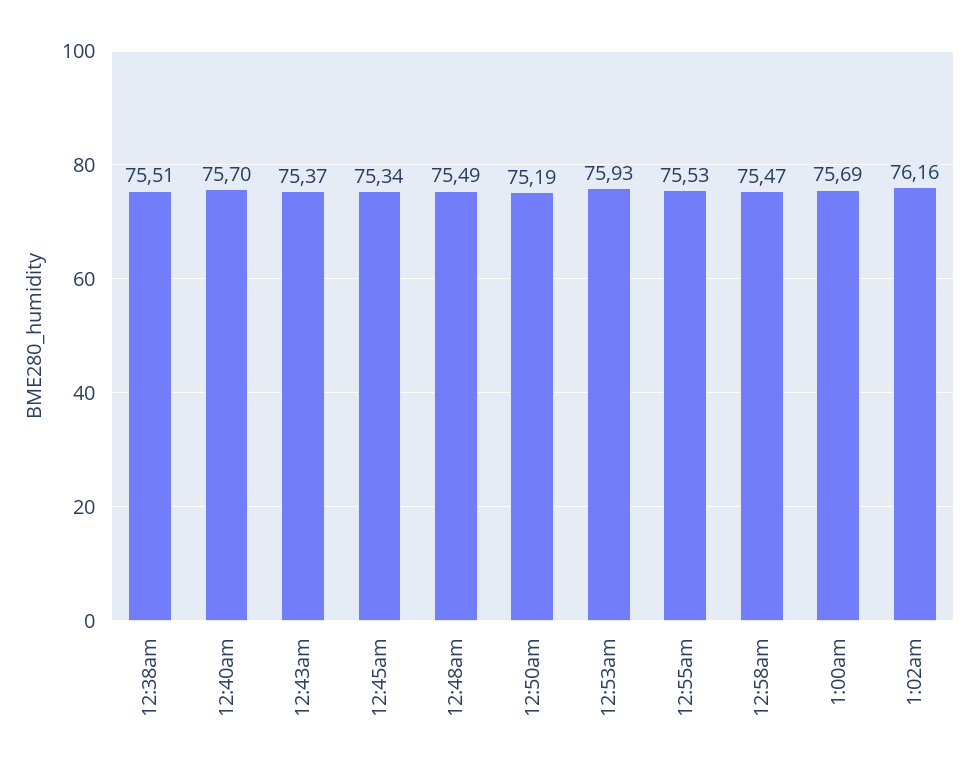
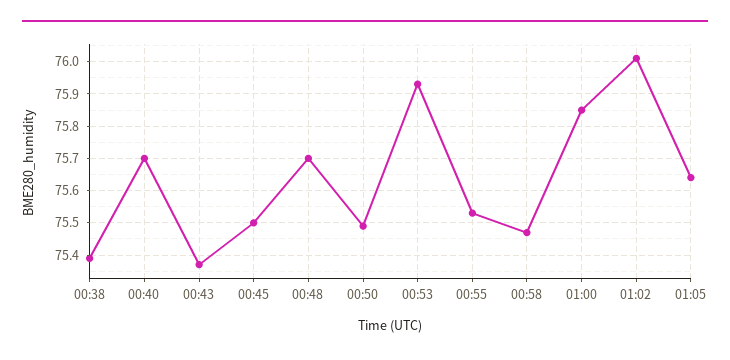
12:38am: 75.51 -> 75.4
12:45am: 75.34 -> 75.5
12:48am: 75.49 -> 75.7
12:50am: 75.19 -> 75.5
1:00am: 75.69 -> 75.85
1:02am: 76.16 -> 76
01:05: none -> 75.65

